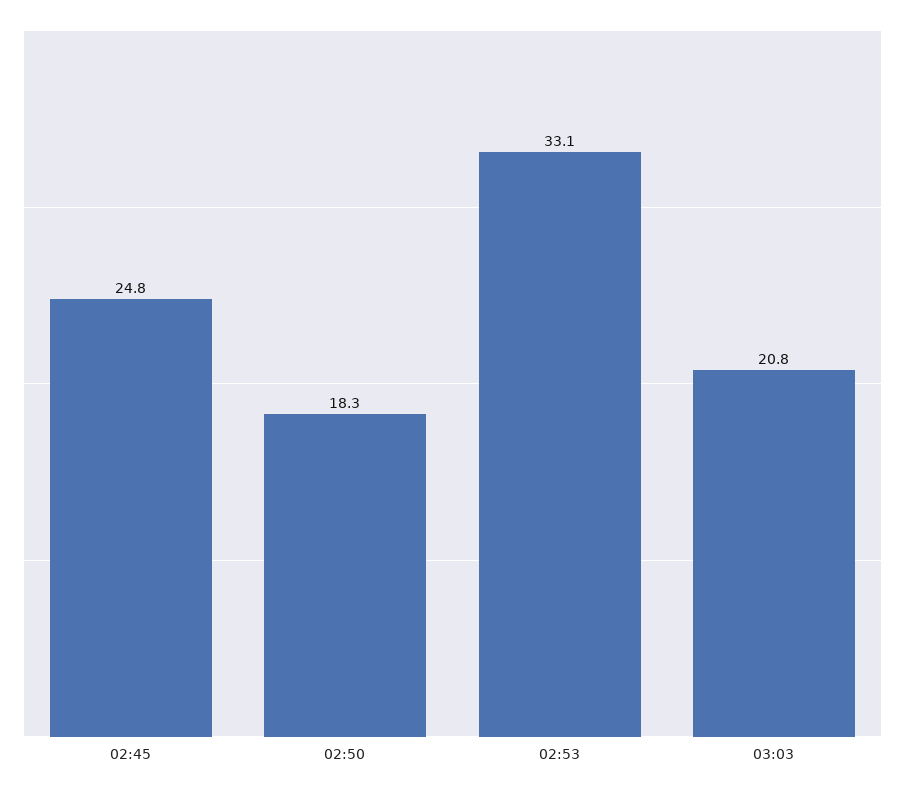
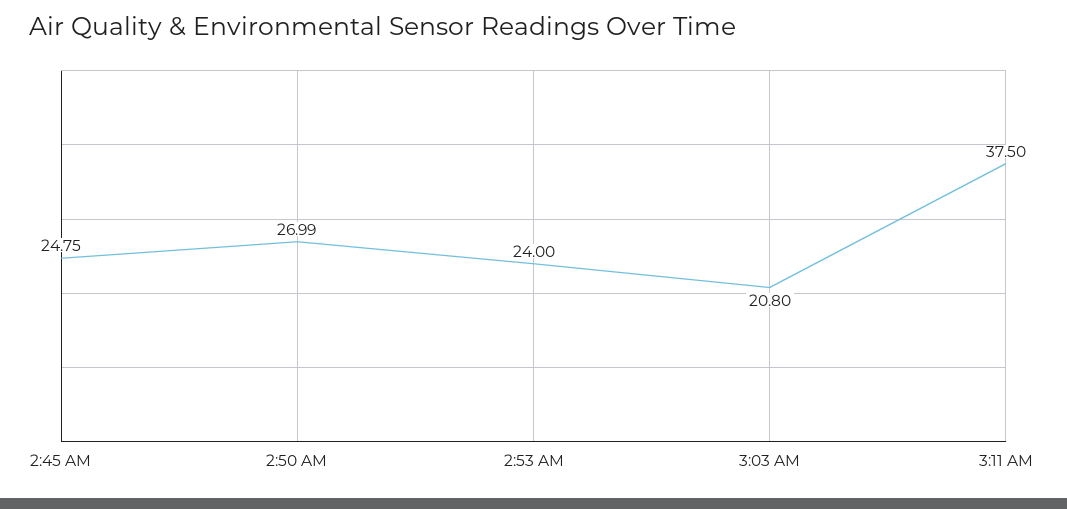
02:50: 18.3 -> 26.99
02:53: 33.1 -> 24
3:11 AM: none -> 37.5

